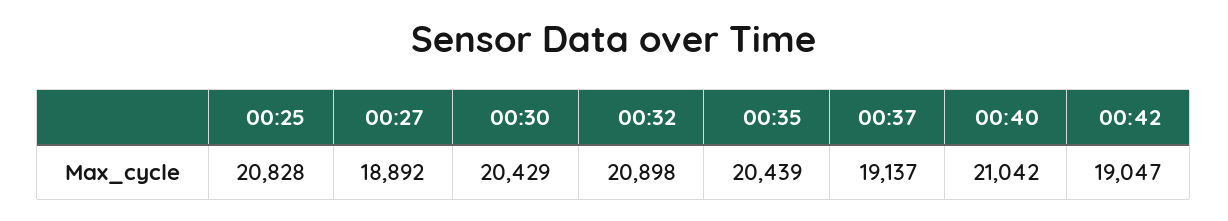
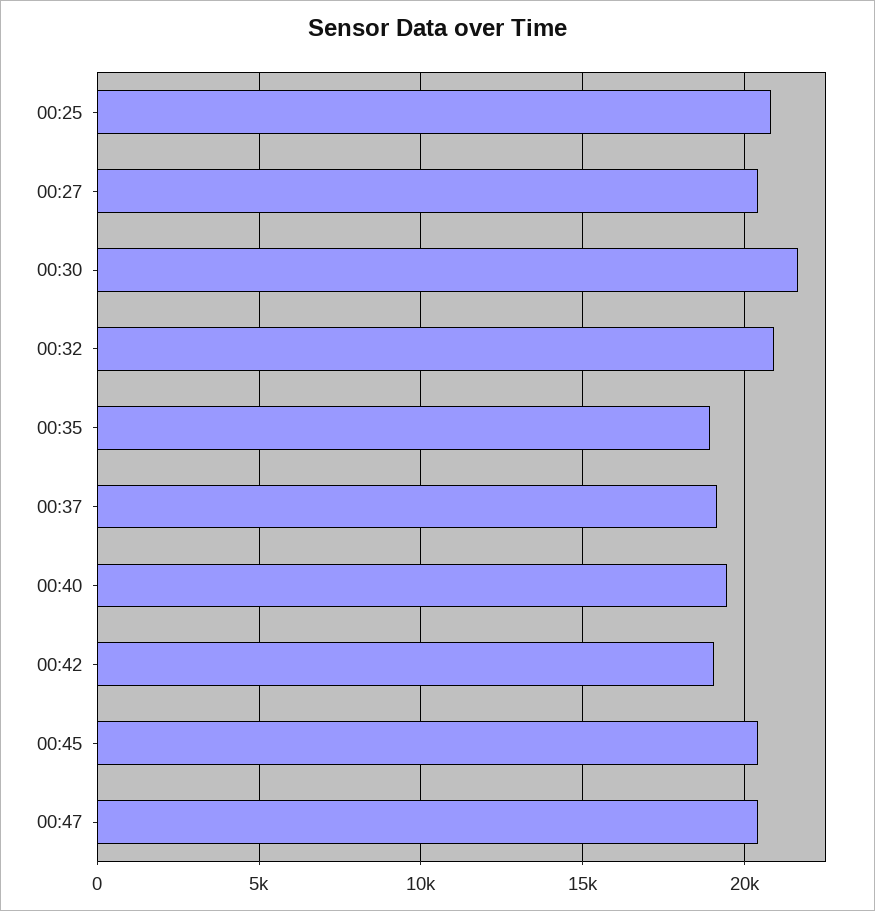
00:27: 18892 -> 20500
00:30: 20429 -> 21500
00:35: 20439 -> 19000
00:40: 21042 -> 19500
00:45: none -> 20500
00:47: none -> 20500

